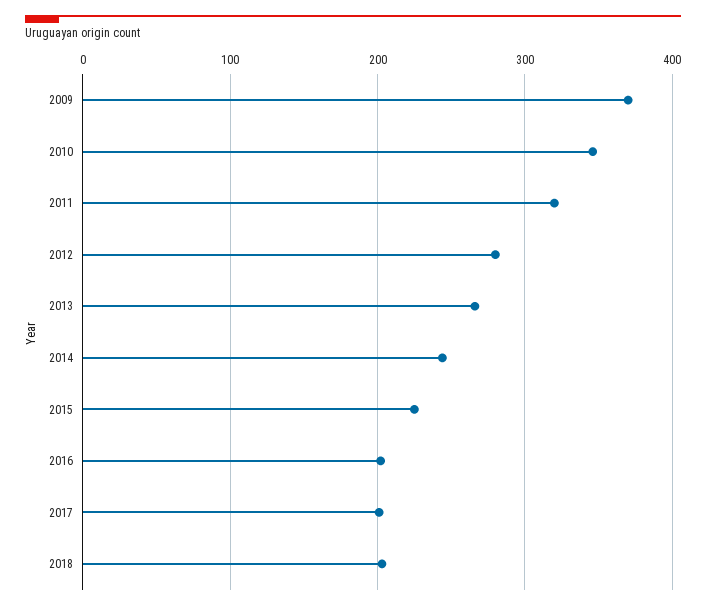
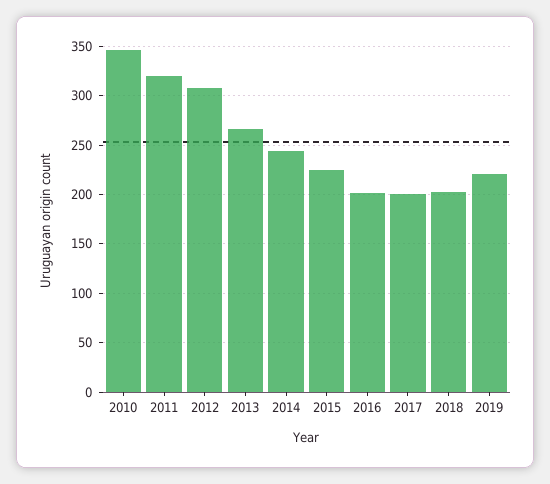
2009: 370 -> none
2012: 280 -> 310
2019: none -> 220

